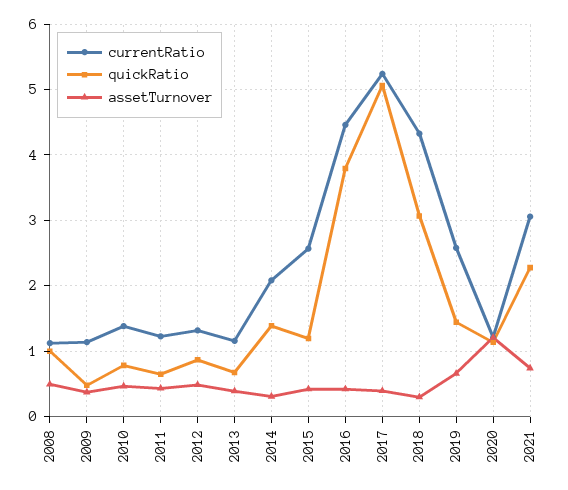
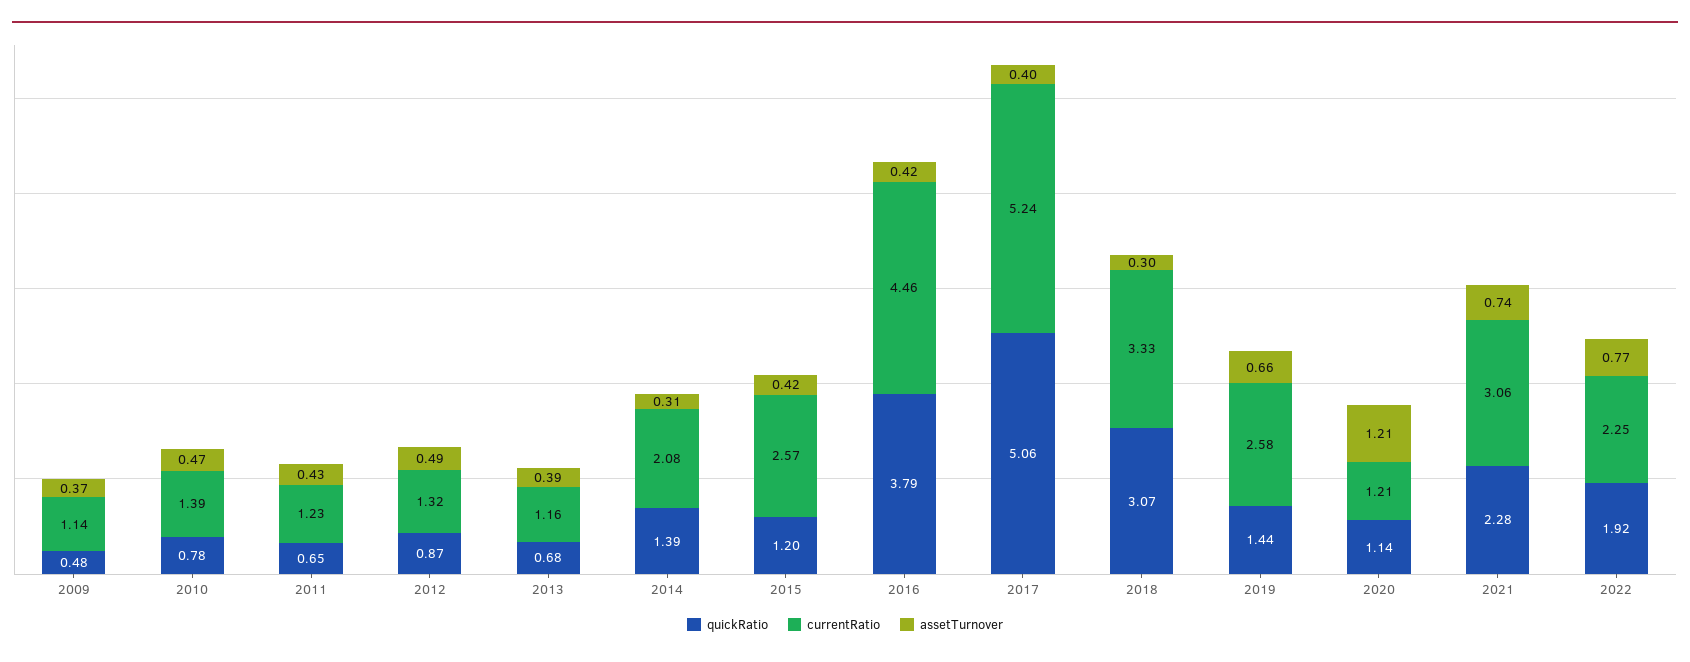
currentRatio, 2008: 1.1 -> none
quickRatio, 2008: 1 -> none
assetTurnover, 2008: 0.5 -> none
currentRatio, 2018: 4.3 -> 3.33
quickRatio, 2022: none -> 1.92
currentRatio, 2022: none -> 2.25
assetTurnover, 2022: none -> 0.77

